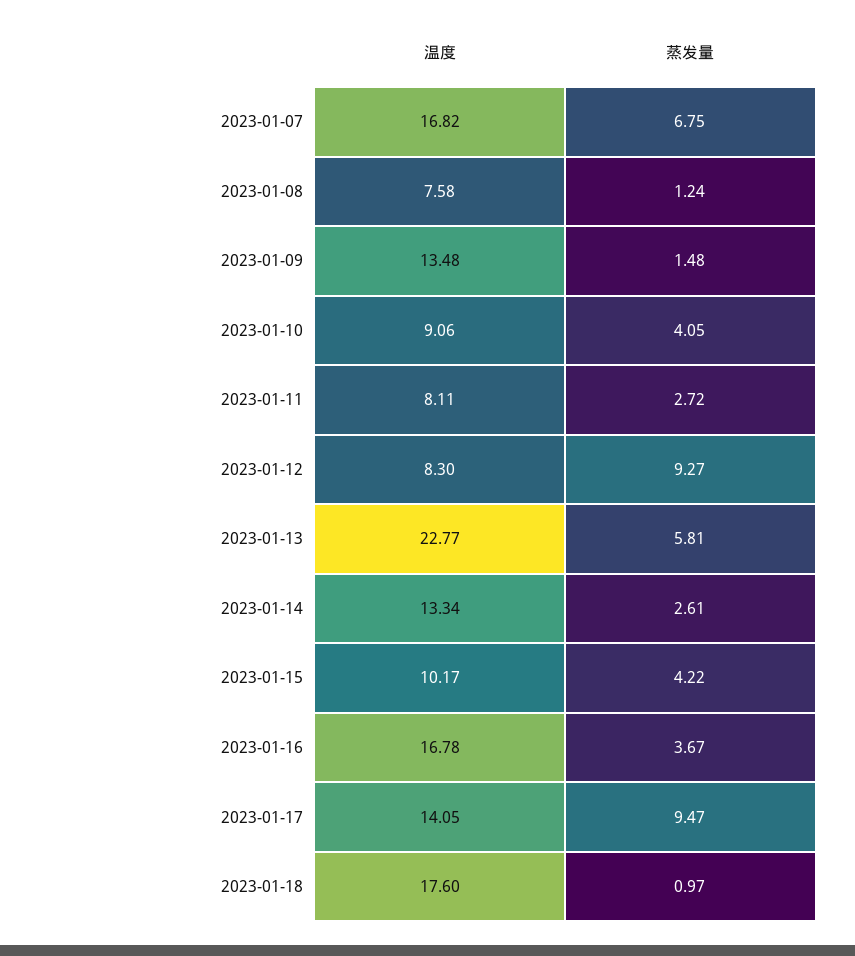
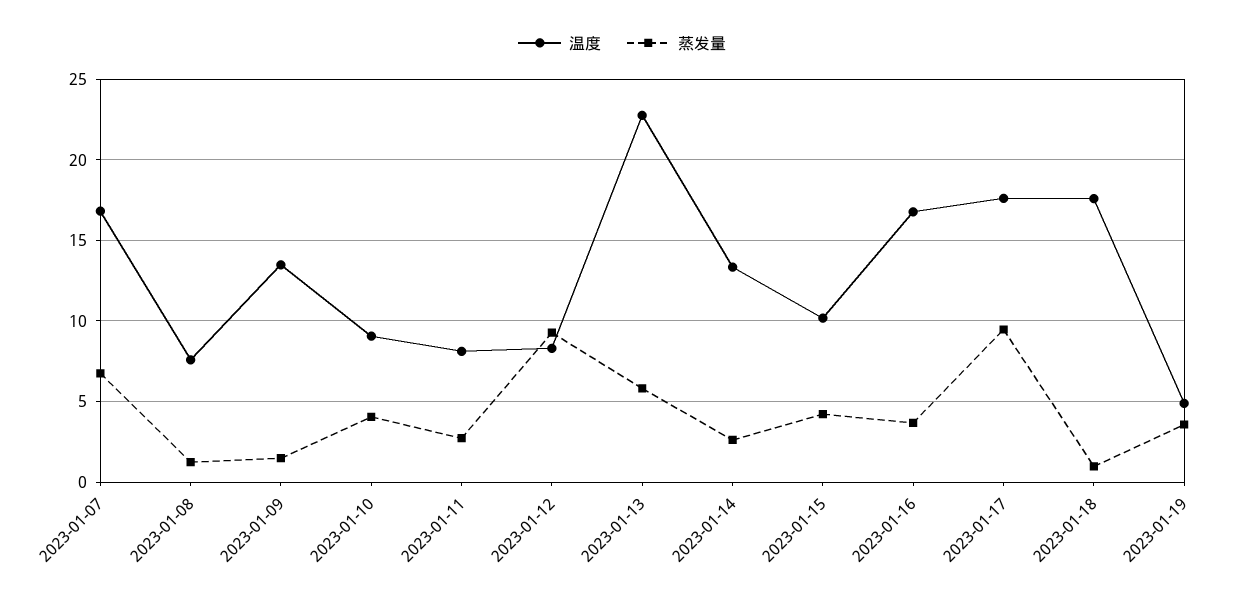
温度, 2023-01-17: 14.05 -> 17.5
温度, 2023-01-19: none -> 5
蒸发量, 2023-01-19: none -> 3.5

